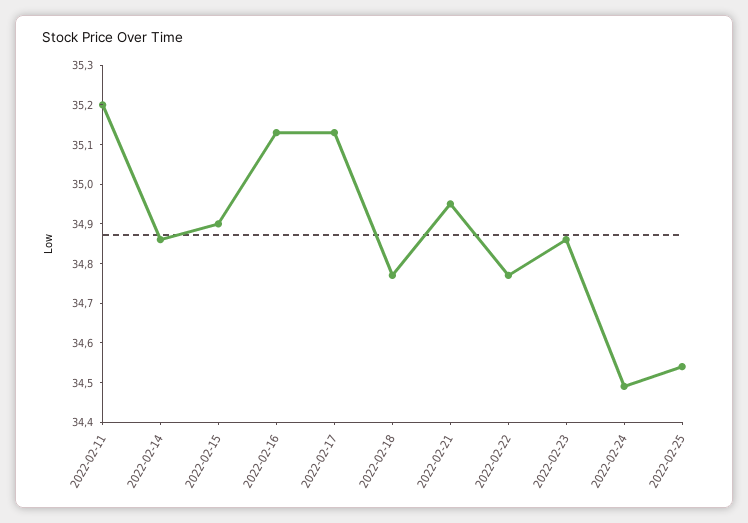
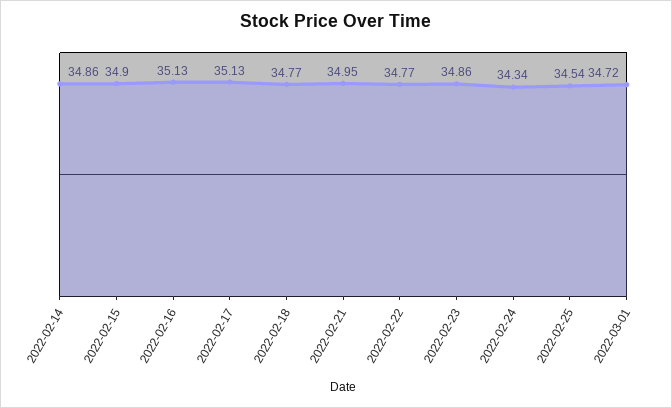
2022-02-11: 35.2 -> none
2022-02-24: 34.5 -> 34.34
2022-03-01: none -> 34.72

